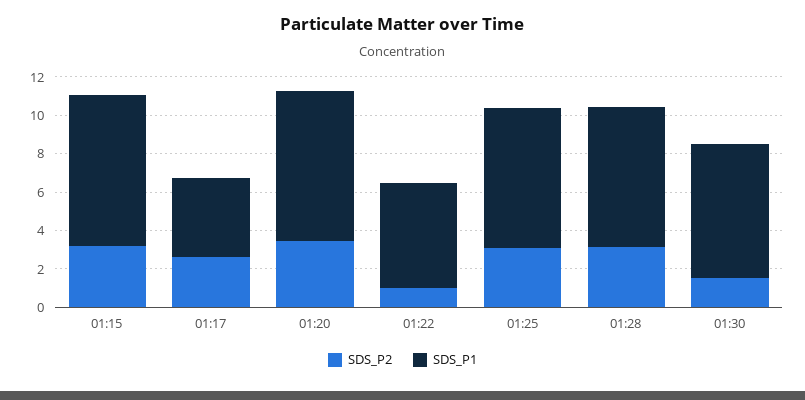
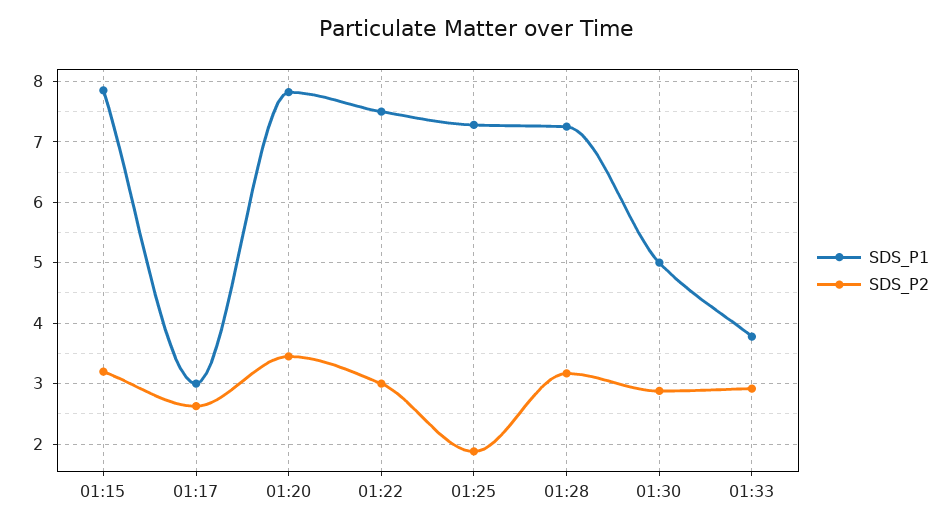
SDS_P1, 01:17: 4 -> 3
SDS_P2, 01:22: 1 -> 3
SDS_P1, 01:22: 5.5 -> 7.5
SDS_P2, 01:25: 3 -> 1.9
SDS_P2, 01:30: 1.5 -> 2.9
SDS_P1, 01:30: 7 -> 5
SDS_P1, 01:33: none -> 3.8
SDS_P2, 01:33: none -> 2.9

